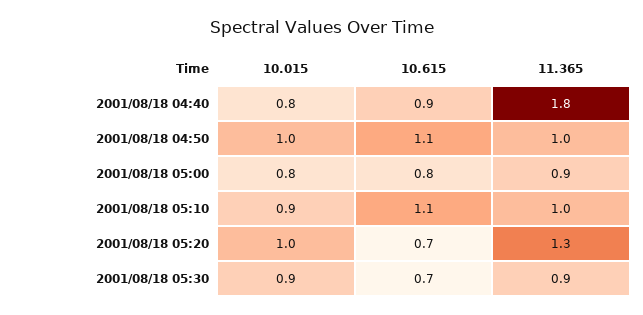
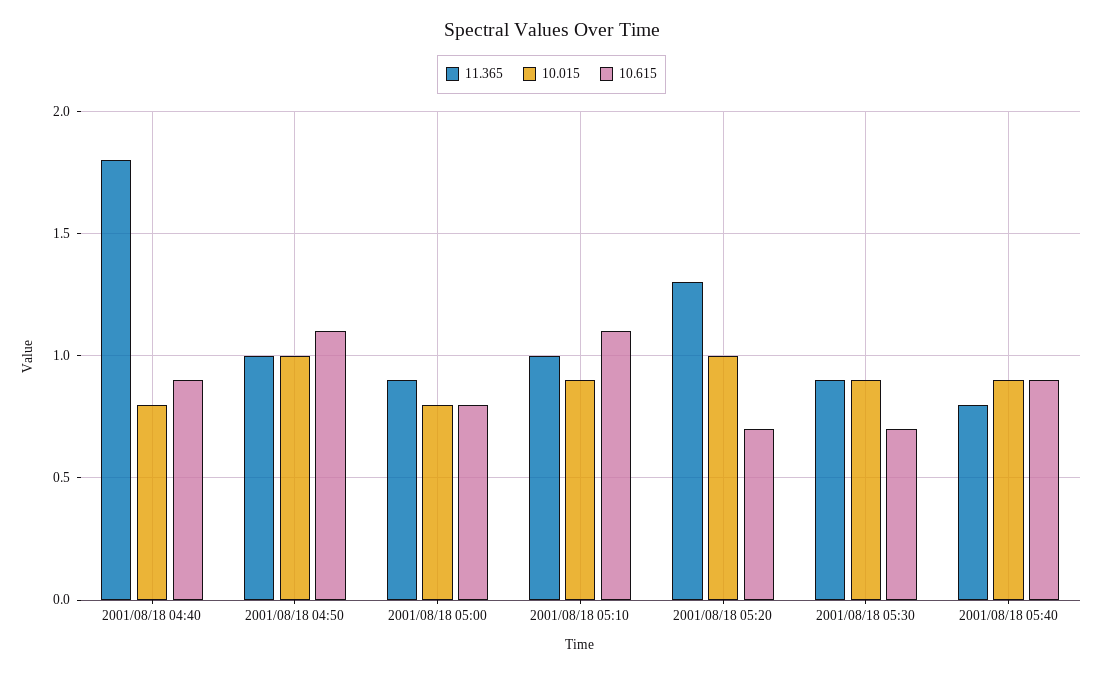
11.365, 2001/08/18 05:40: none -> 0.8
10.015, 2001/08/18 05:40: none -> 0.9
10.615, 2001/08/18 05:40: none -> 0.9

